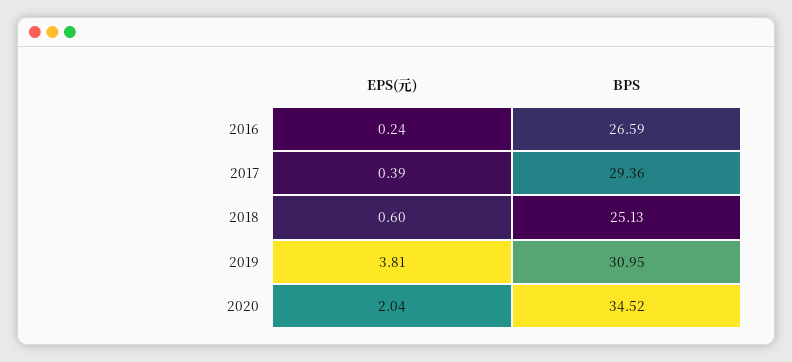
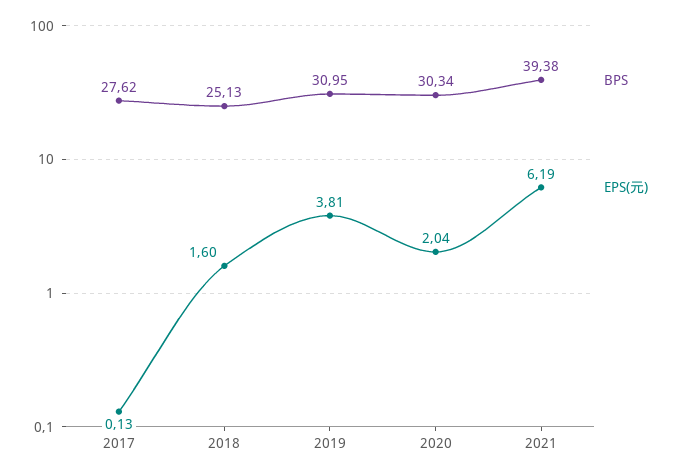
EPS(元), 2016: 0.24 -> none
BPS, 2016: 26.59 -> none
EPS(元), 2017: 0.39 -> 0.13
BPS, 2017: 29.36 -> 27.62
EPS(元), 2018: 0.6 -> 1.6
BPS, 2020: 34.52 -> 30.34
BPS, 2021: none -> 39.38
EPS(元), 2021: none -> 6.19

